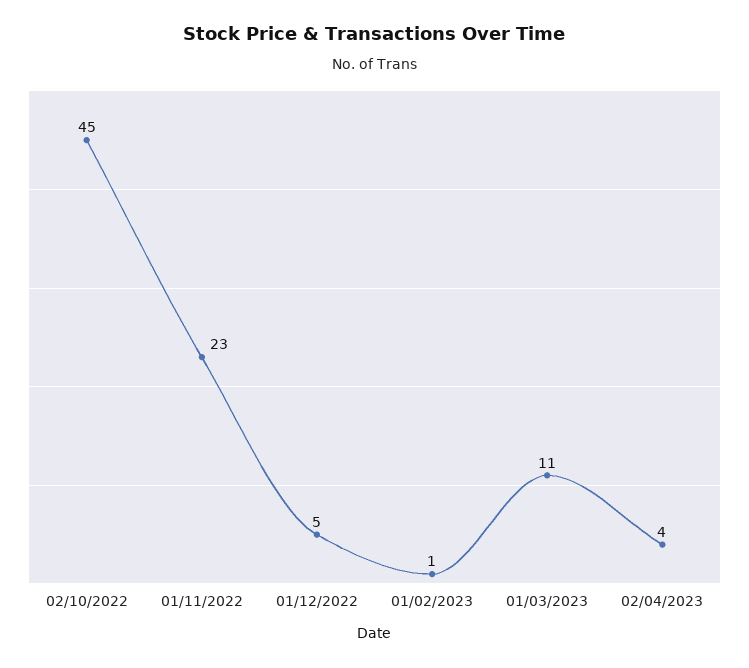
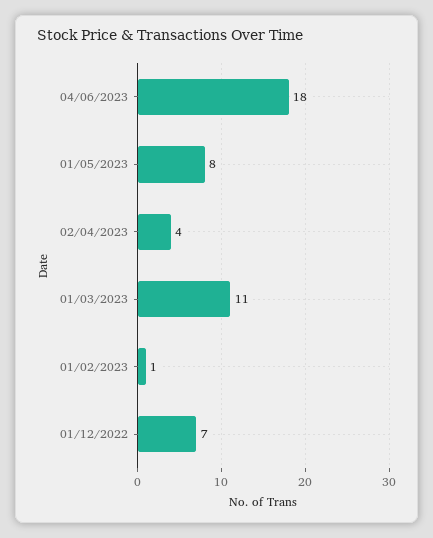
02/10/2022: 45 -> none
01/11/2022: 23 -> none
01/12/2022: 5 -> 7
04/06/2023: none -> 18
01/05/2023: none -> 8

